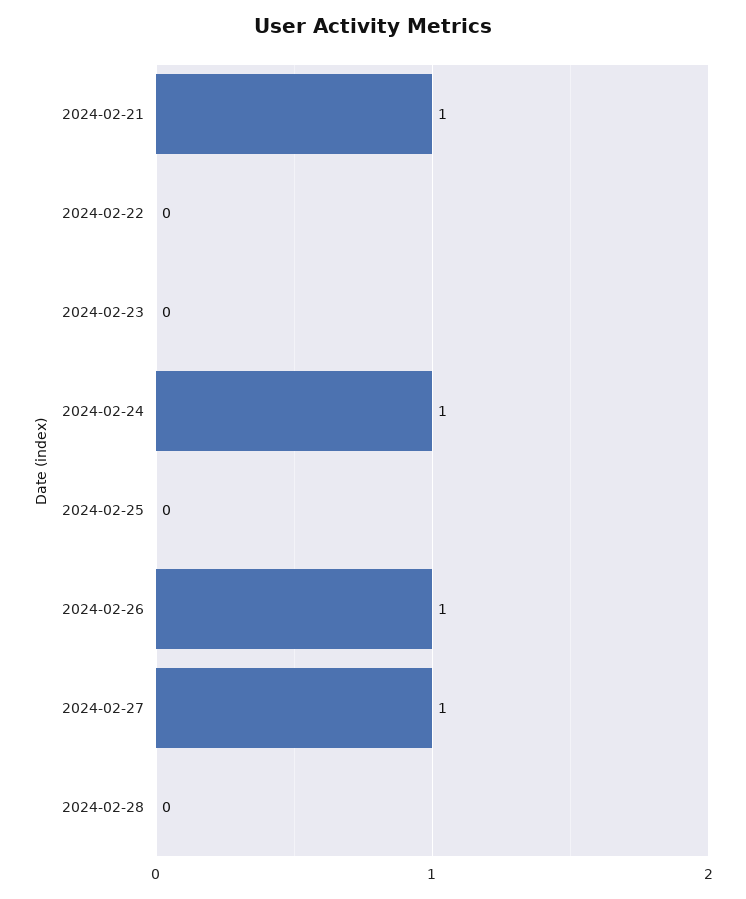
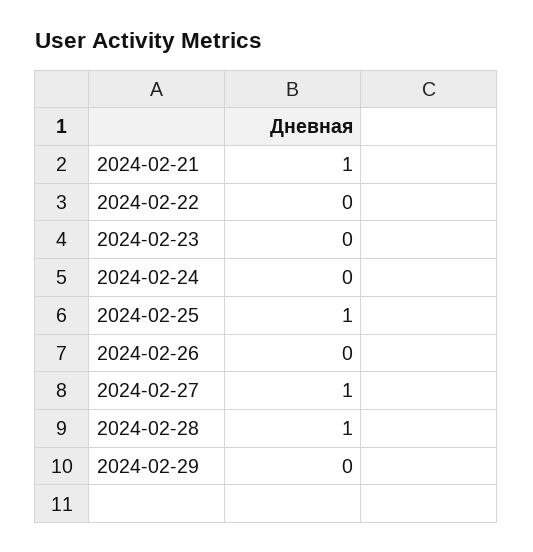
2024-02-24: 1 -> 0
2024-02-25: 0 -> 1
2024-02-26: 1 -> 0
2024-02-28: 0 -> 1
2024-02-29: none -> 0

